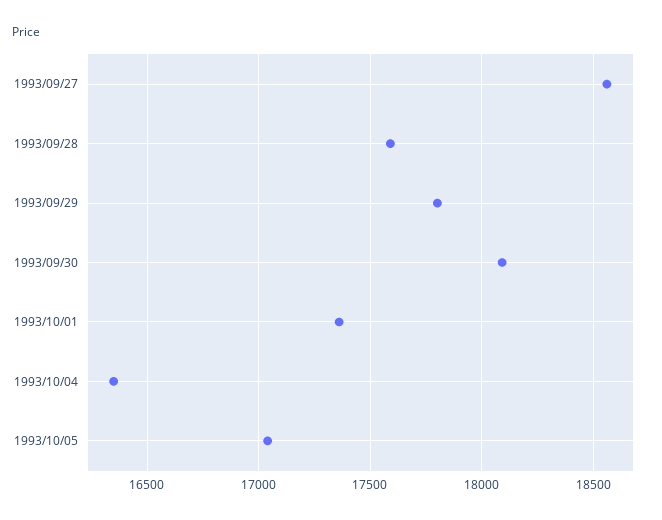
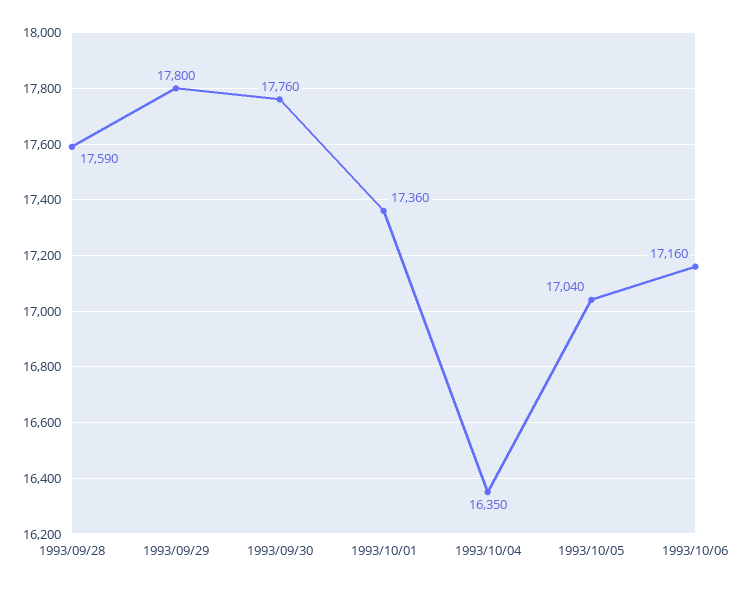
1993/09/27: 18550 -> none
1993/09/30: 18100 -> 17760
1993/10/06: none -> 17160

